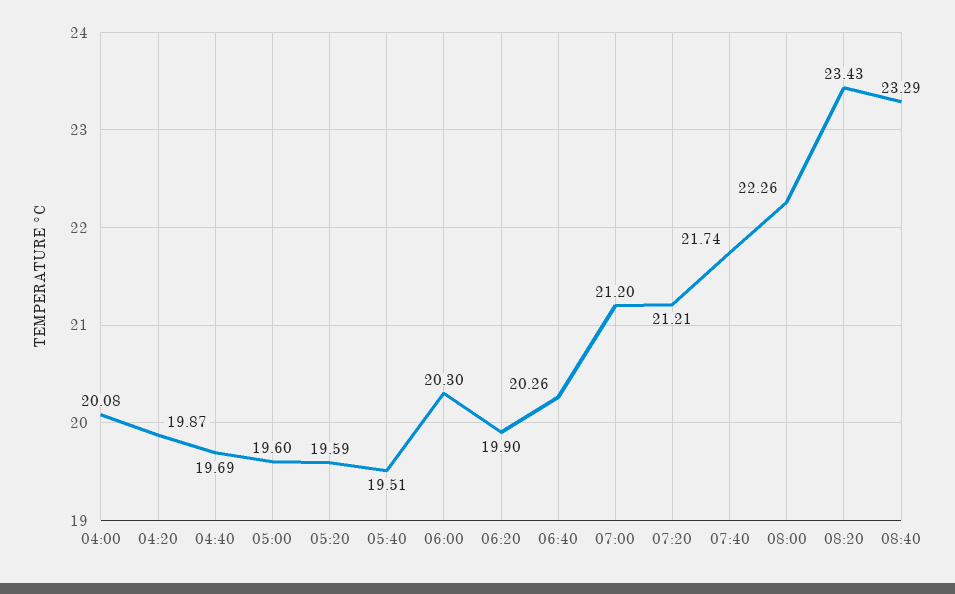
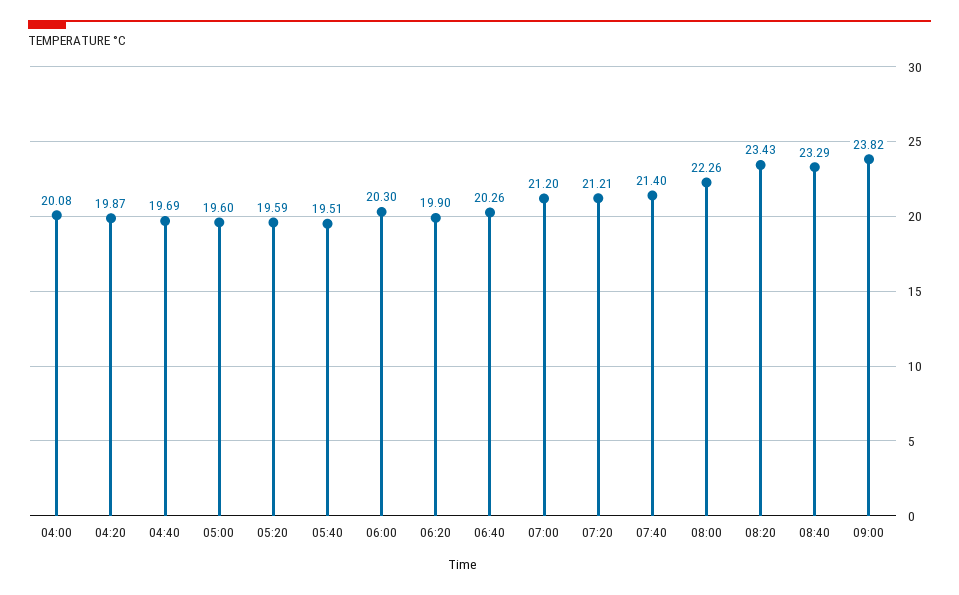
07:40: 21.74 -> 21.4
09:00: none -> 23.82

